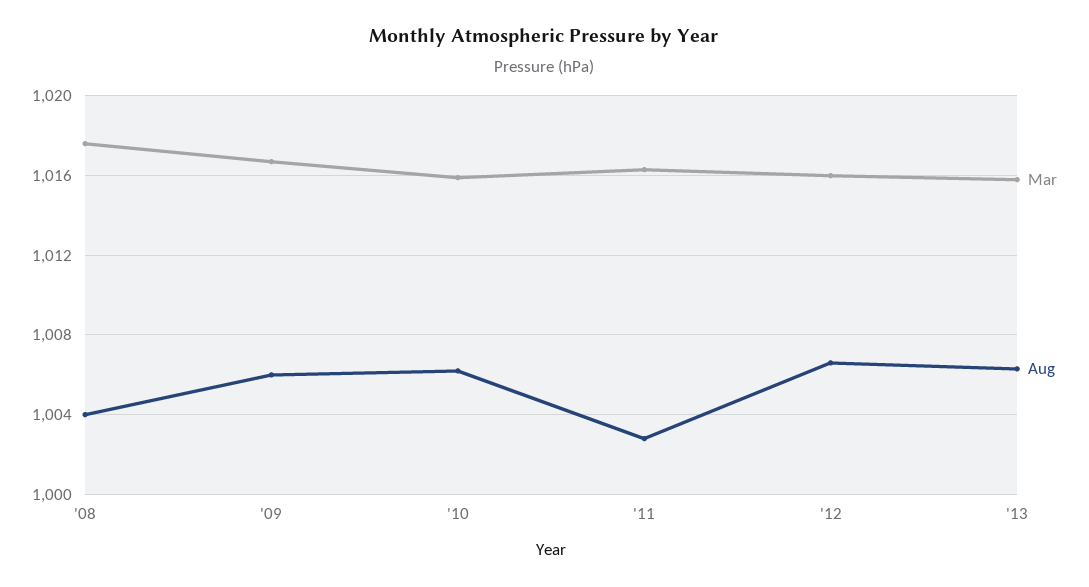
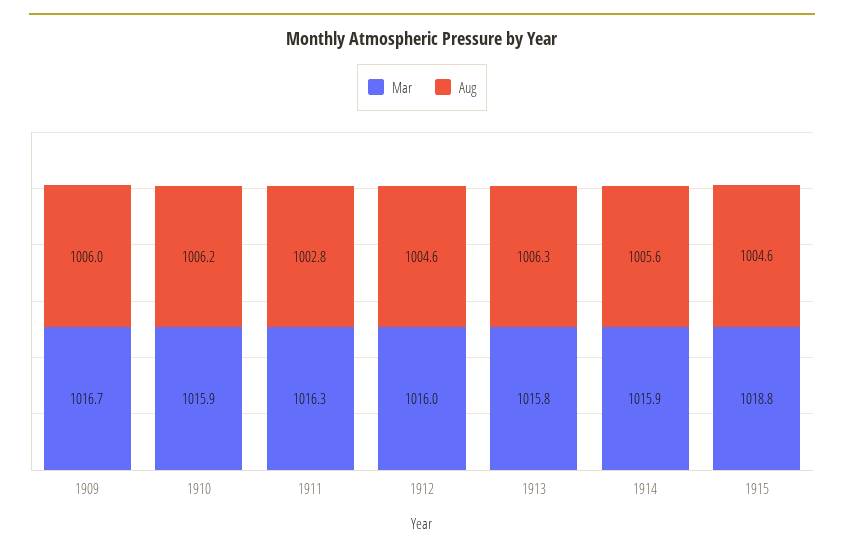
Mar, '08: 1017.5 -> none
Aug, '08: 1004 -> none
Aug, '12: 1006.5 -> 1004.6
Mar, 1914: none -> 1015.9
Aug, 1914: none -> 1005.6
Mar, 1915: none -> 1018.8
Aug, 1915: none -> 1004.6

